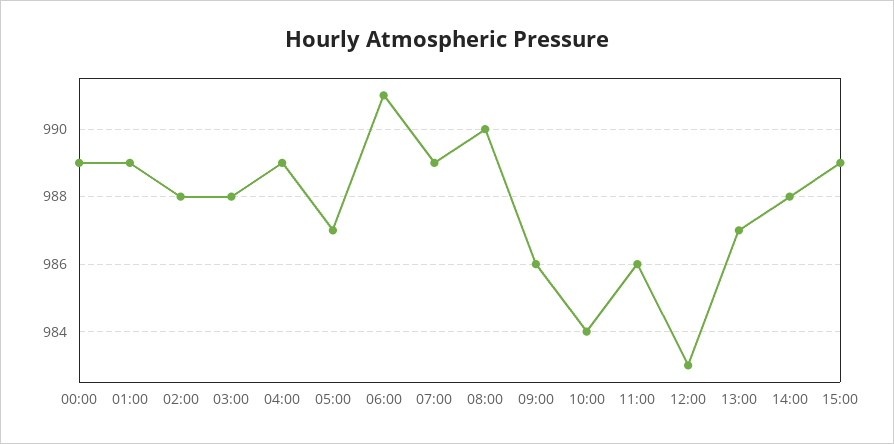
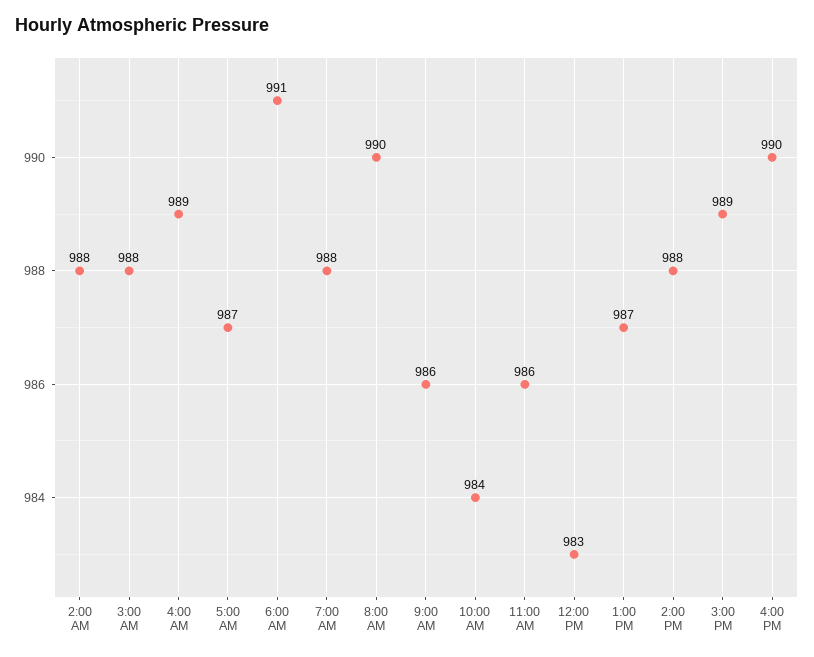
00:00: 989 -> none
01:00: 989 -> none
07:00: 989 -> 988
4:00 PM: none -> 990

